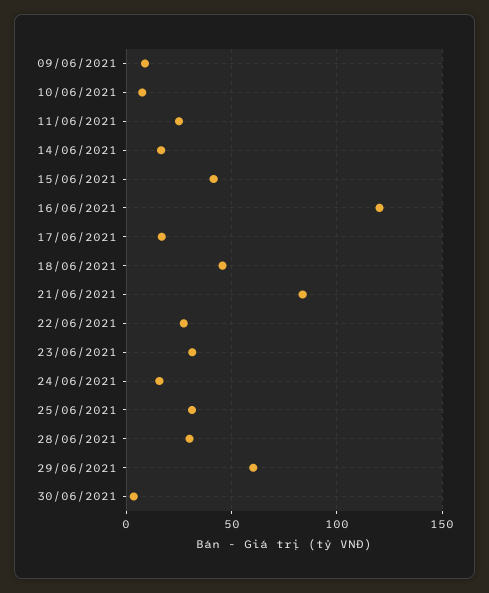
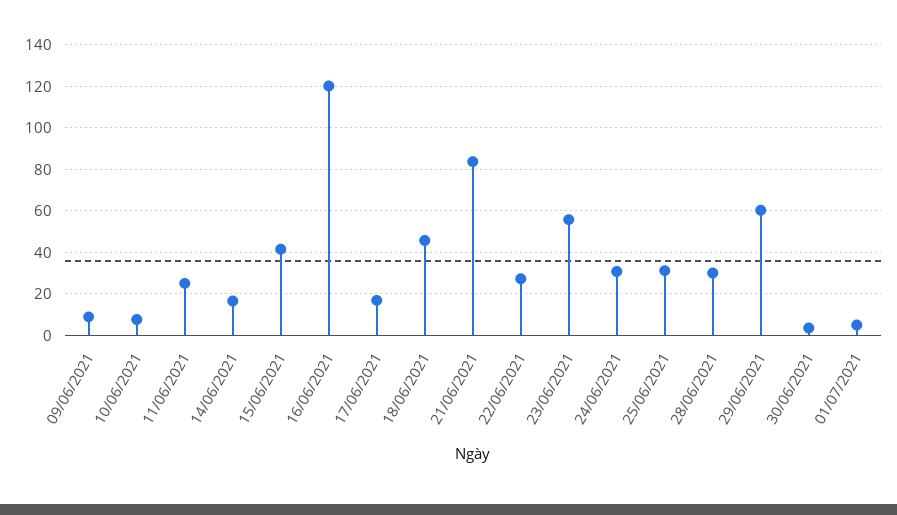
23/06/2021: 30 -> 55
24/06/2021: 15 -> 30
01/07/2021: none -> 5

